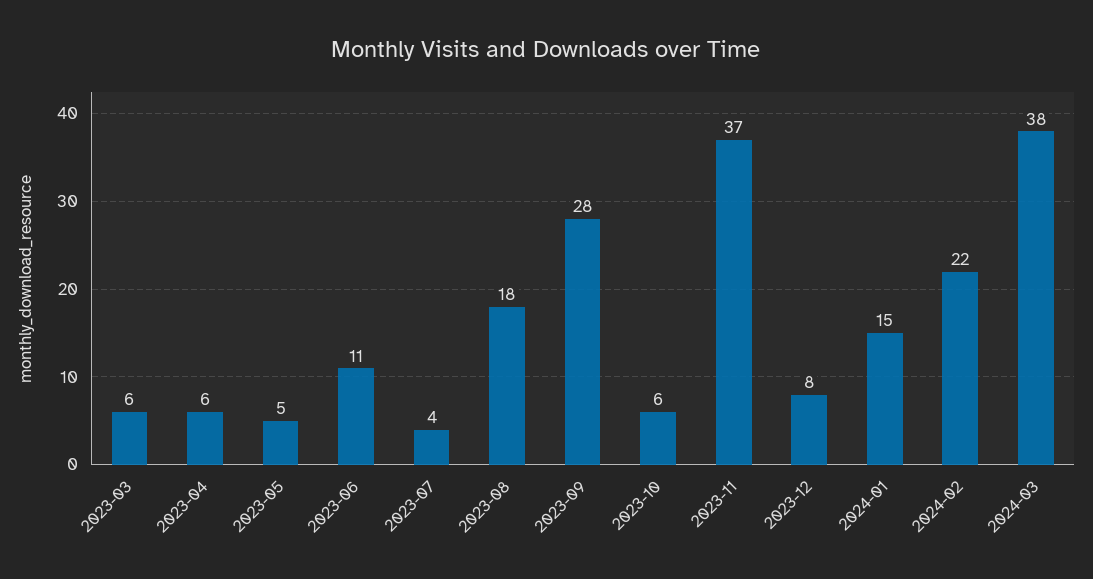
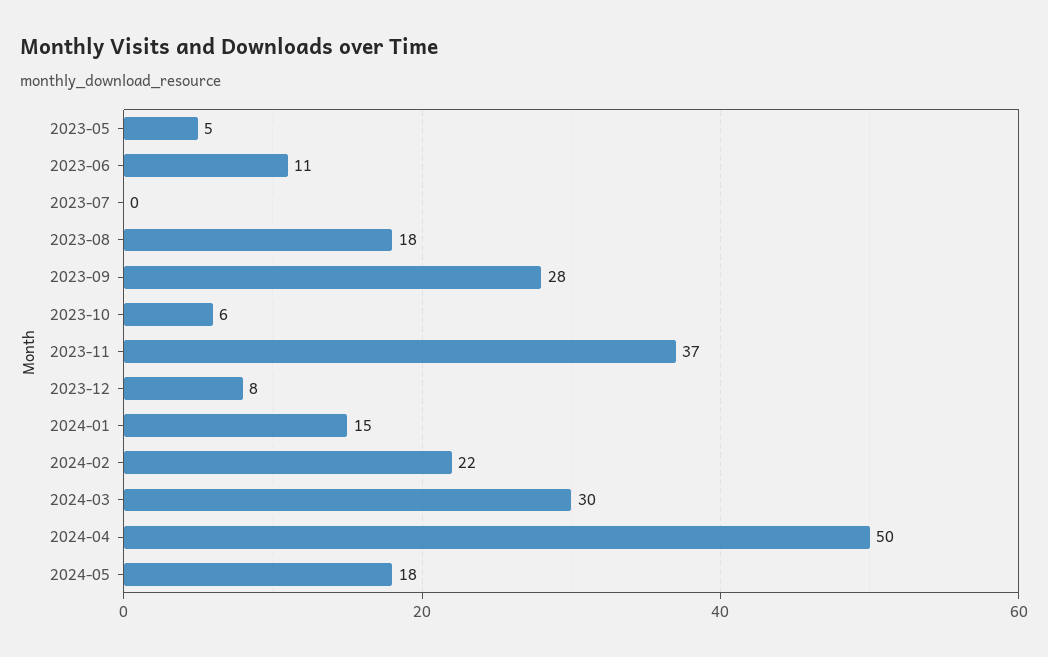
2023-03: 6 -> none
2023-04: 6 -> none
2023-07: 4 -> 0
2024-03: 38 -> 30
2024-04: none -> 50
2024-05: none -> 18

